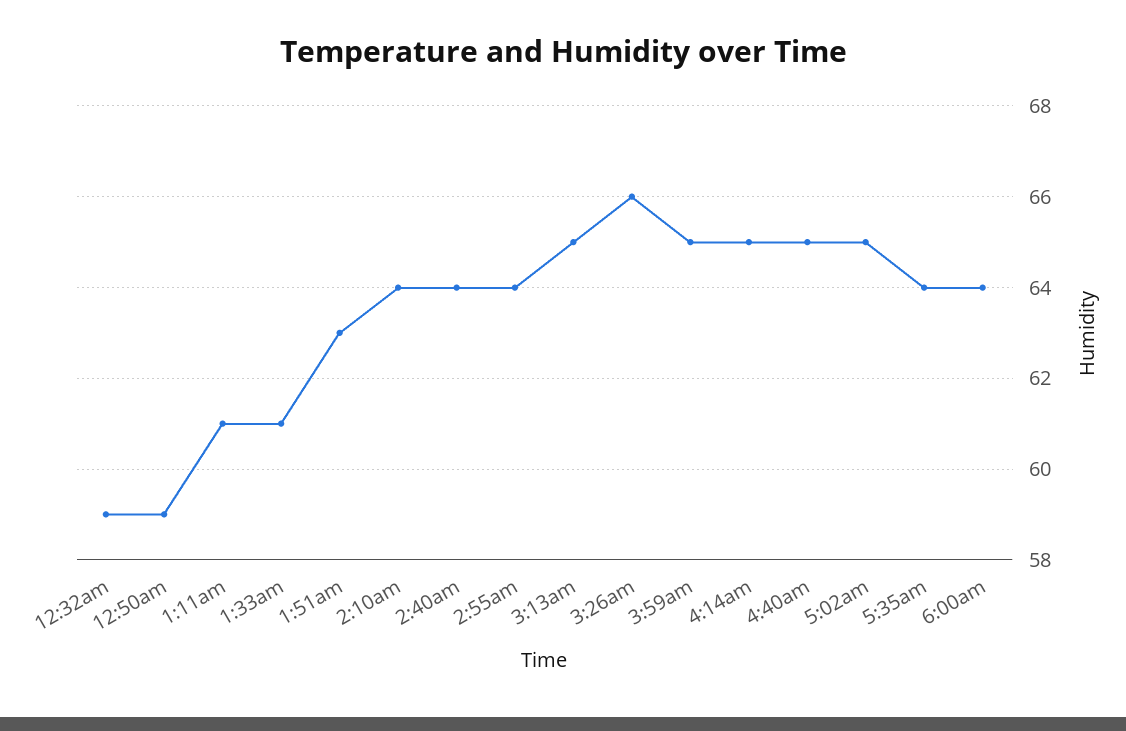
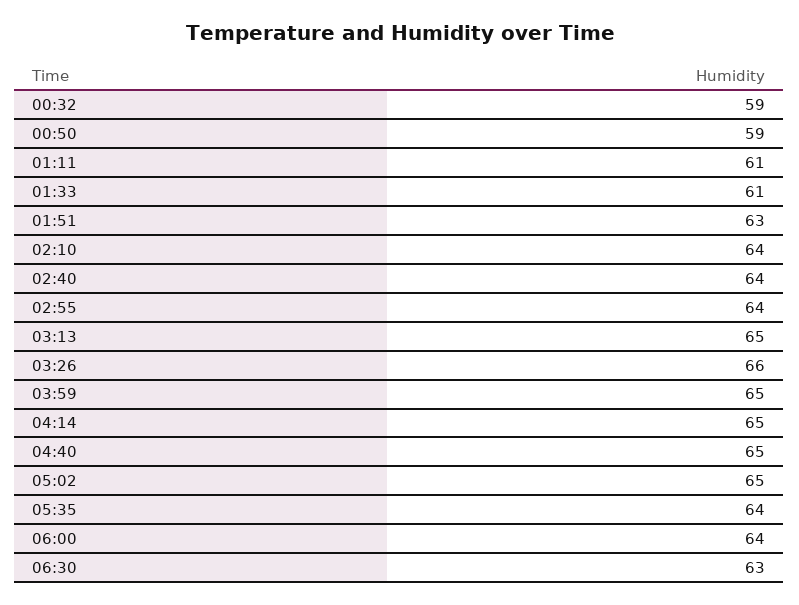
06:30: none -> 63

